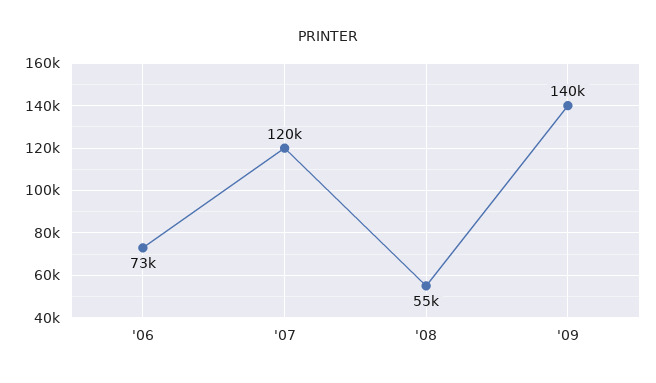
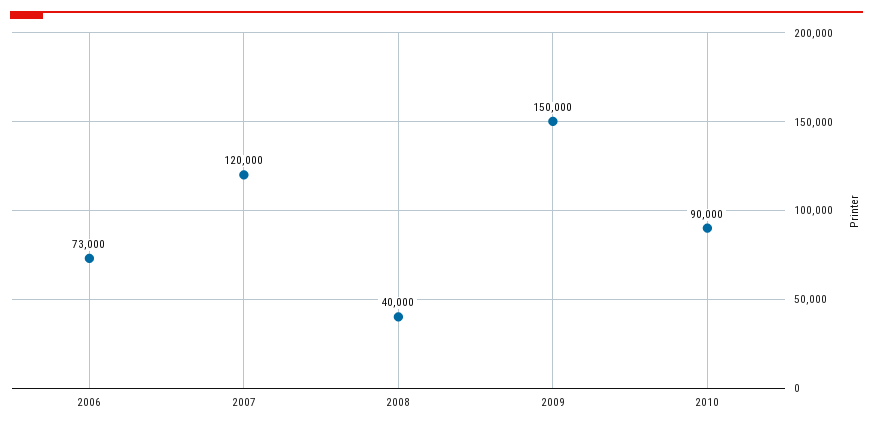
'08: 55000 -> 40000
'09: 140000 -> 150000
2010: none -> 90000

